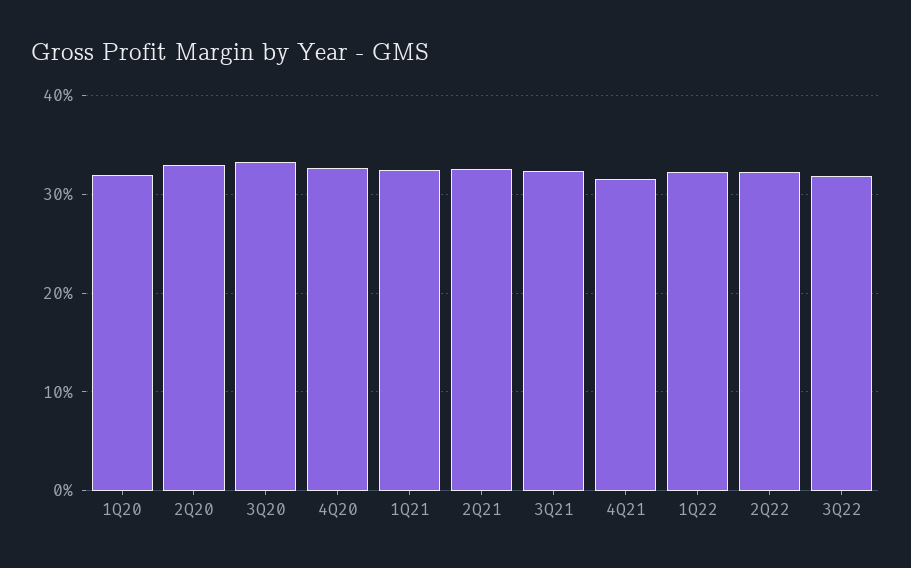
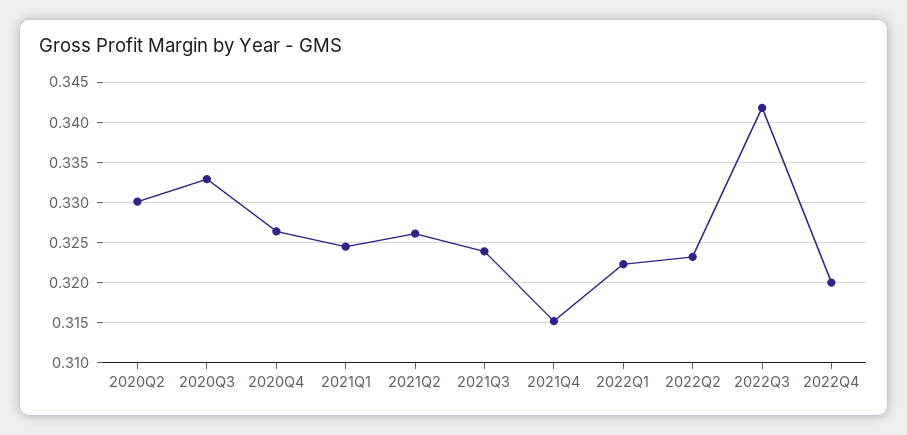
1Q20: 0.32 -> none
3Q22: 0.32 -> 0.342
2022Q4: none -> 0.32

